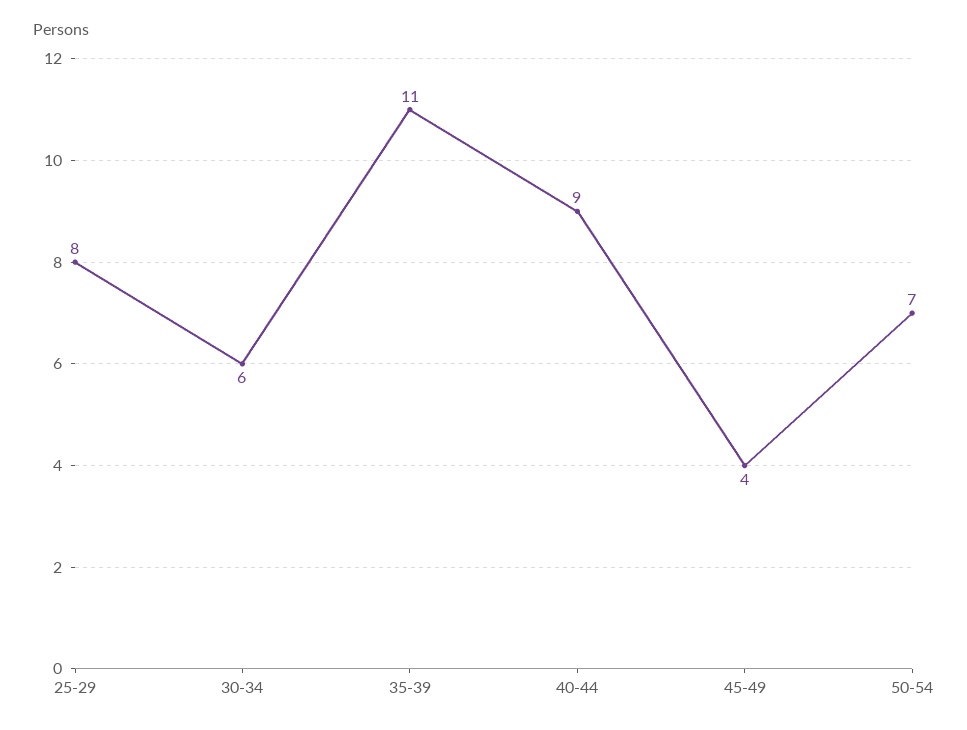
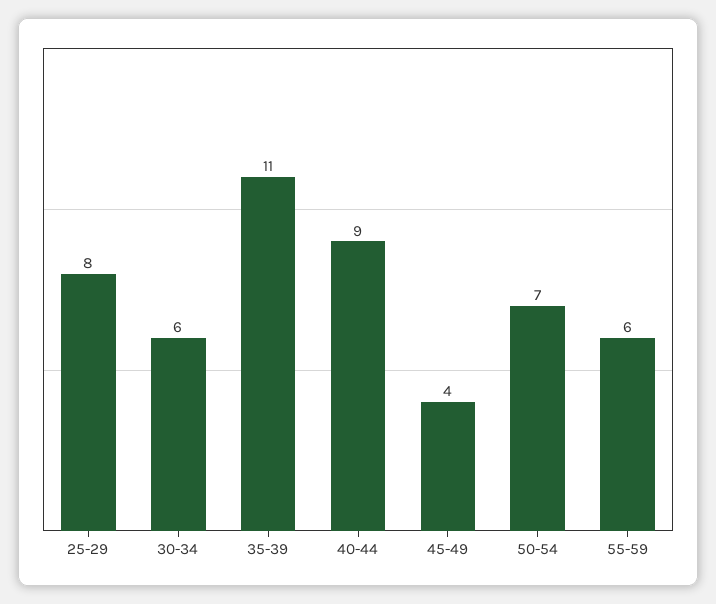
55-59: none -> 6

